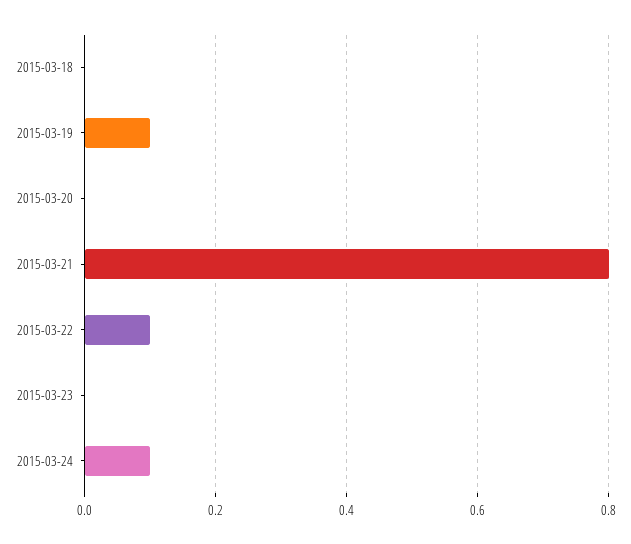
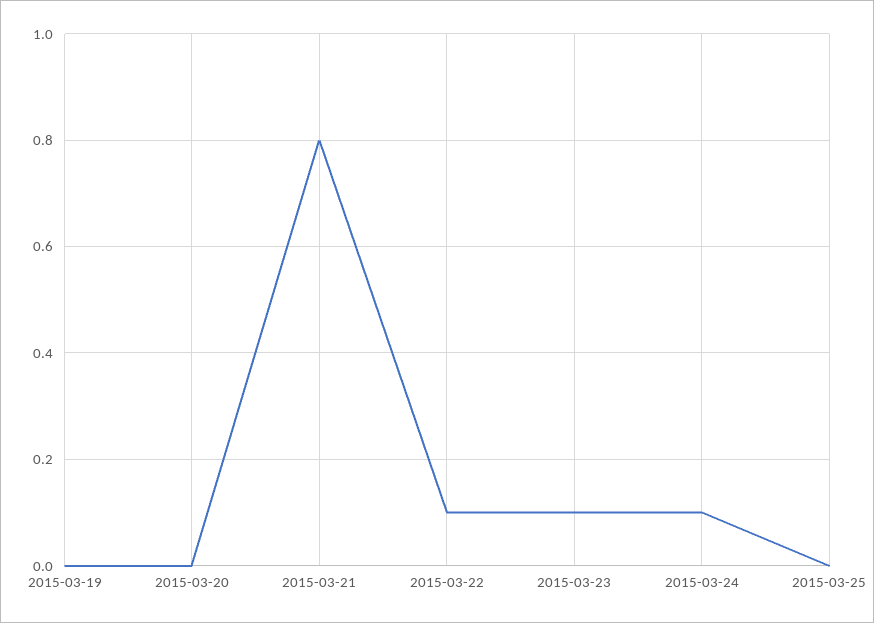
2015-03-18: 0 -> none
2015-03-19: 0.1 -> 0
2015-03-23: 0 -> 0.1
2015-03-25: none -> 0

